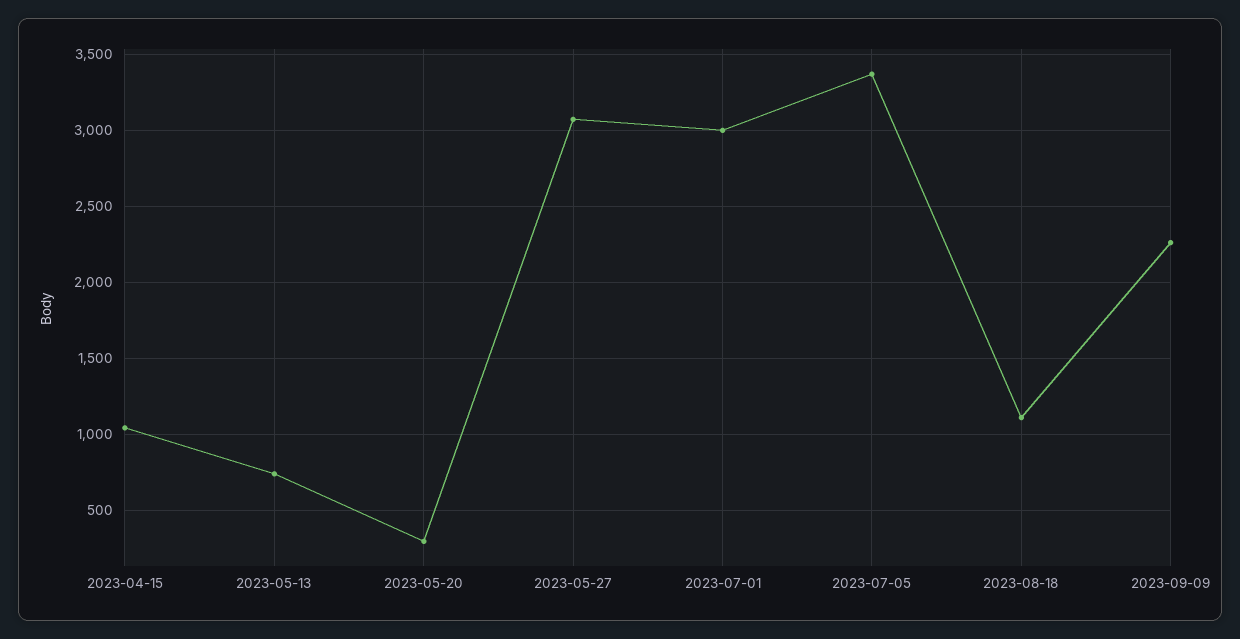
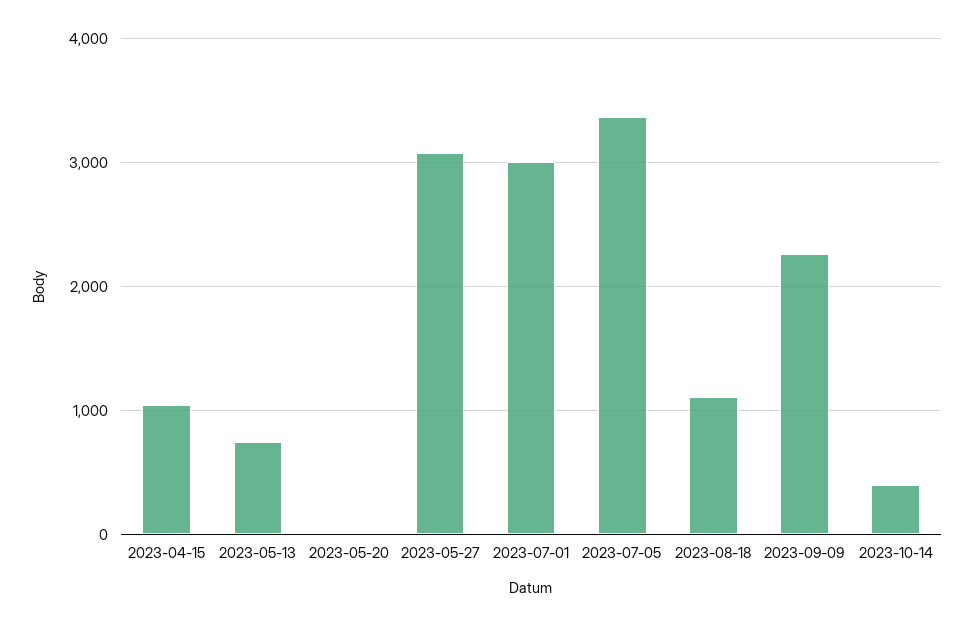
2023-05-20: 300 -> 0
2023-10-14: none -> 400

